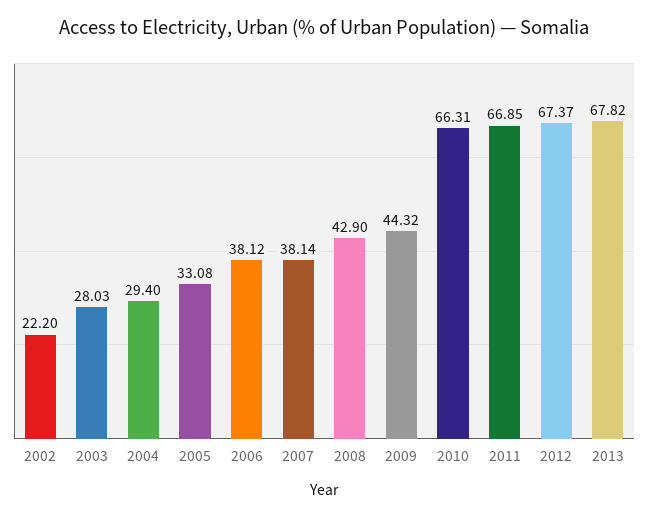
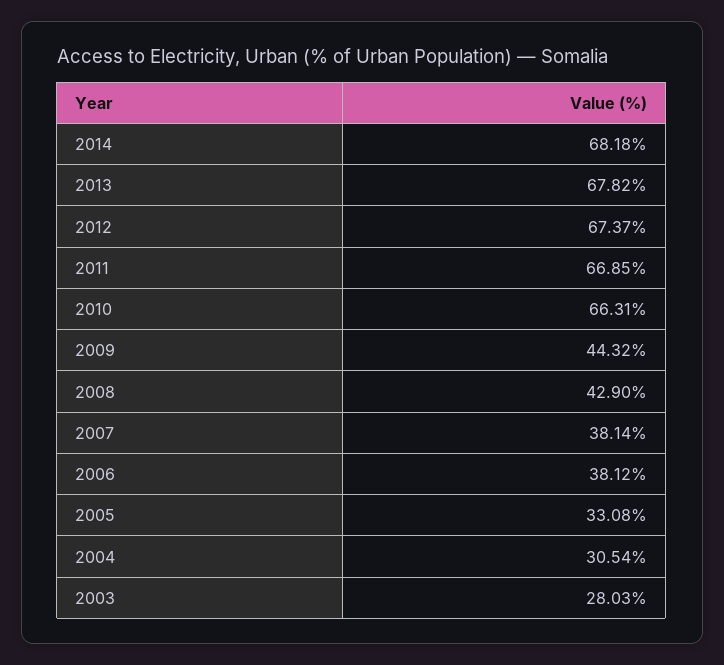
2002: 22.2 -> none
2004: 29.4 -> 30.54
2014: none -> 68.18

